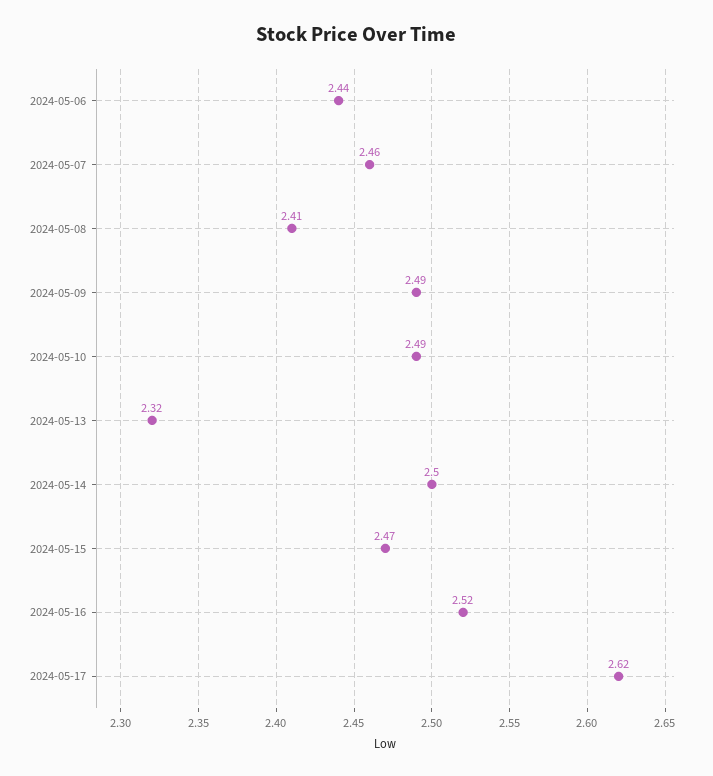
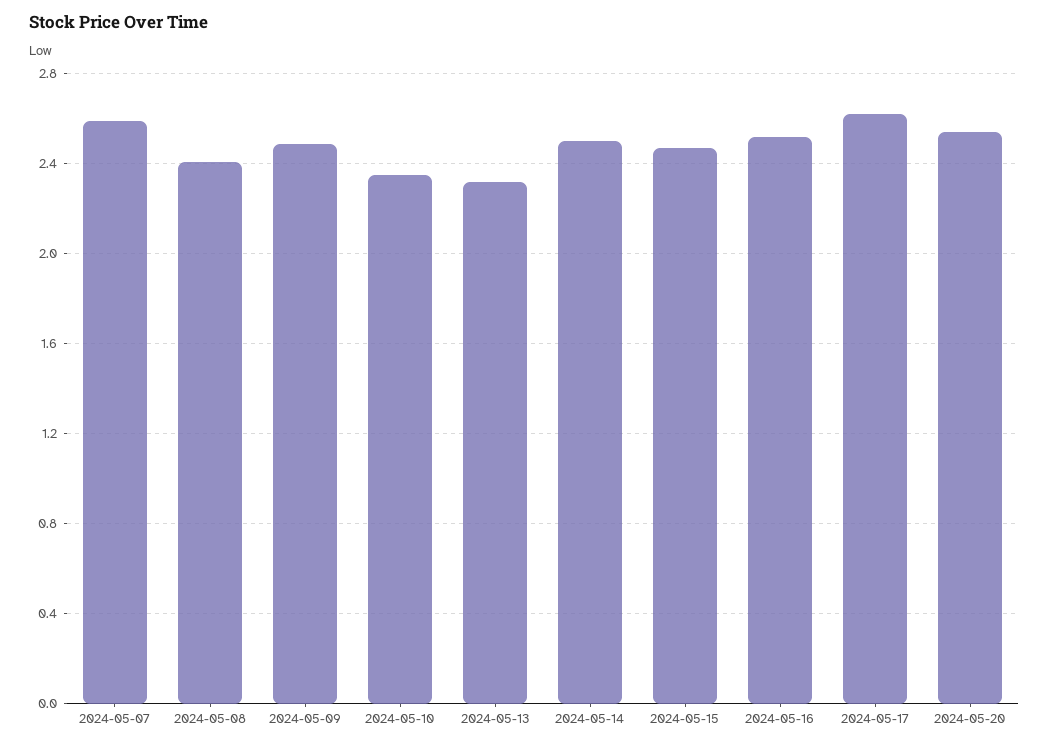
2024-05-06: 2.44 -> none
2024-05-07: 2.46 -> 2.6
2024-05-10: 2.49 -> 2.35
2024-05-20: none -> 2.55

